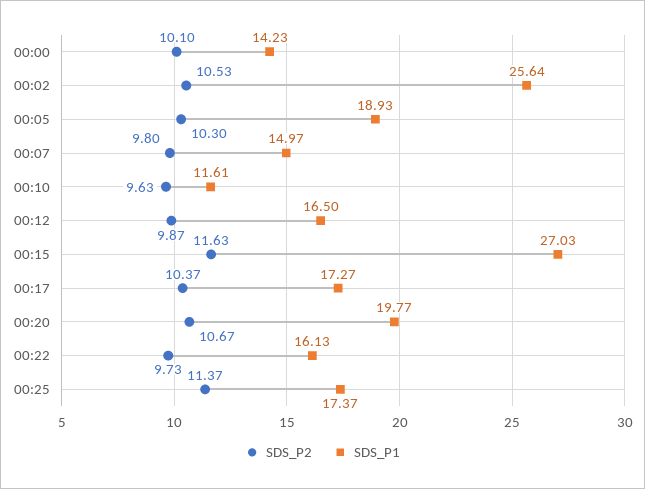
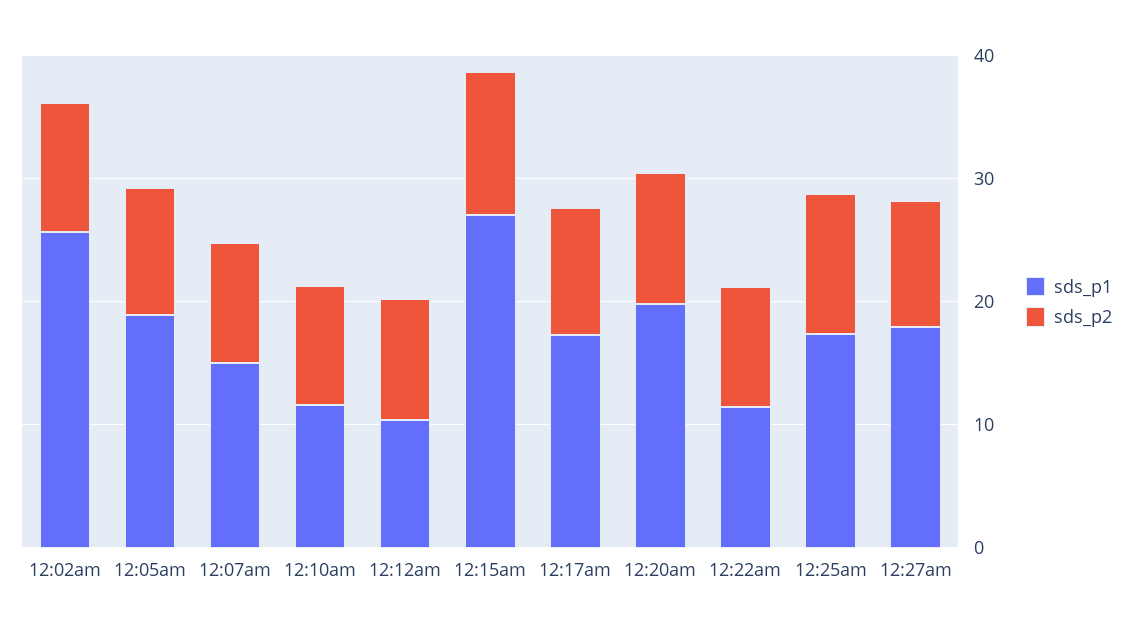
SDS_P2, 00:00: 10.1 -> none
SDS_P1, 00:00: 14.23 -> none
SDS_P1, 00:12: 16.5 -> 10
SDS_P1, 00:22: 16.13 -> 12
SDS_P1, 12:27am: none -> 18
SDS_P2, 12:27am: none -> 10

